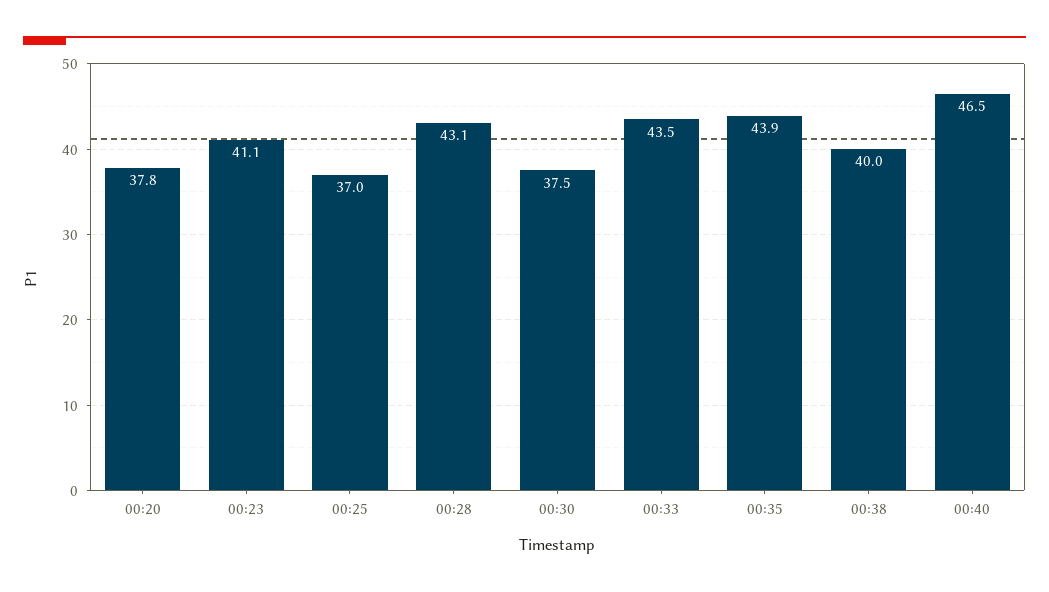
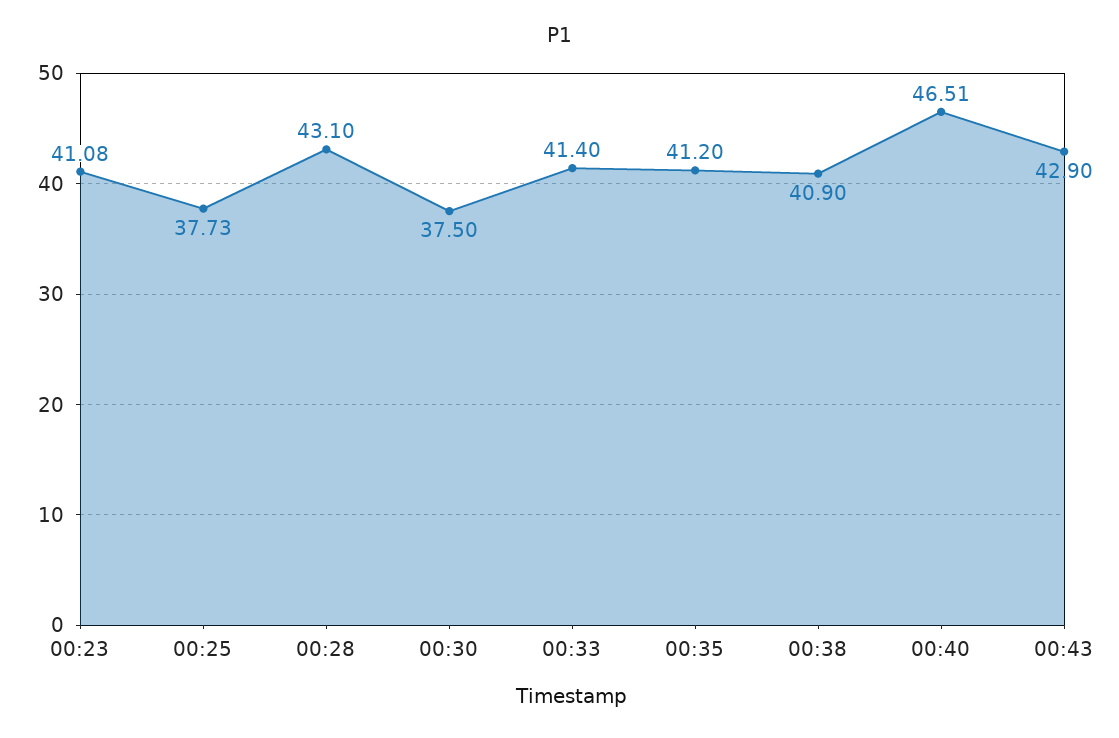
00:20: 37.8 -> none
00:25: 37 -> 37.73
00:33: 43.5 -> 41.4
00:35: 43.9 -> 41.2
00:38: 40 -> 40.9
00:43: none -> 42.9

